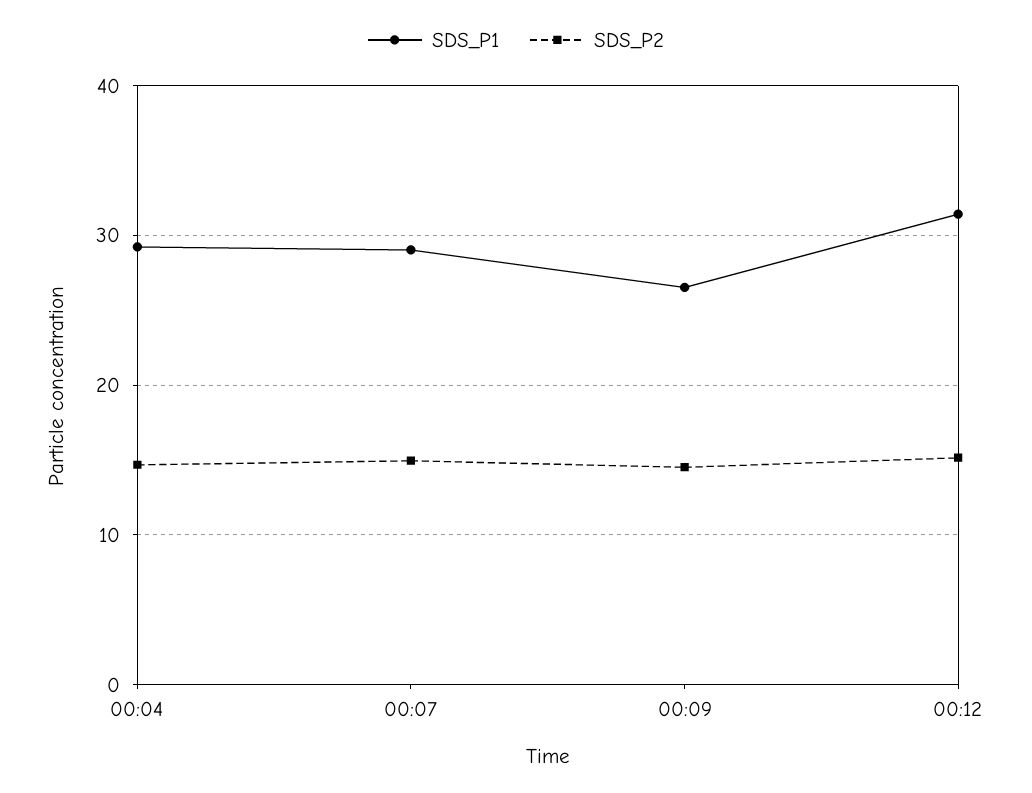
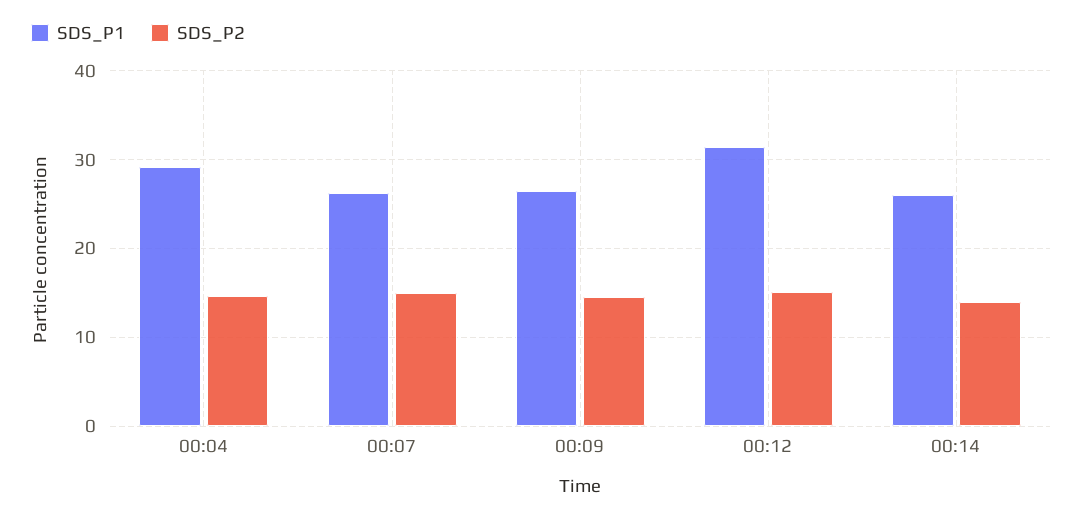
SDS_P1, 00:07: 29 -> 26
SDS_P1, 00:14: none -> 26
SDS_P2, 00:14: none -> 14

